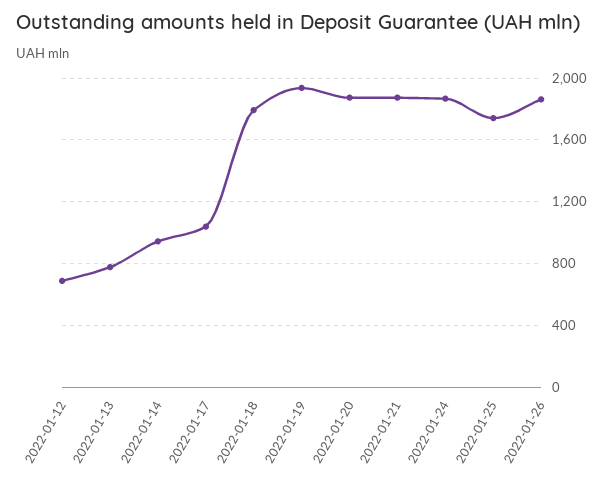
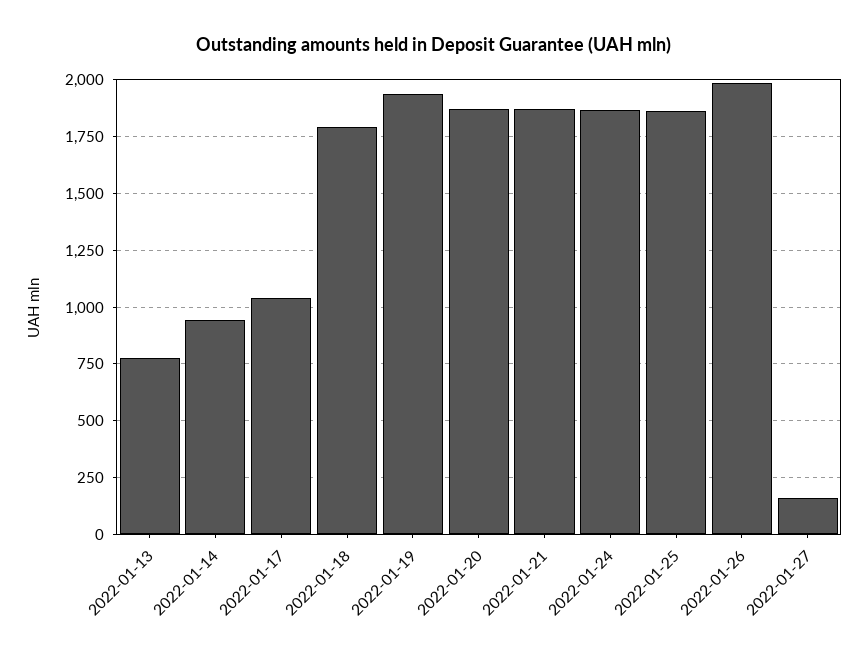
2022-01-12: 700 -> none
2022-01-25: 1750 -> 1850
2022-01-26: 1850 -> 2000
2022-01-27: none -> 150

